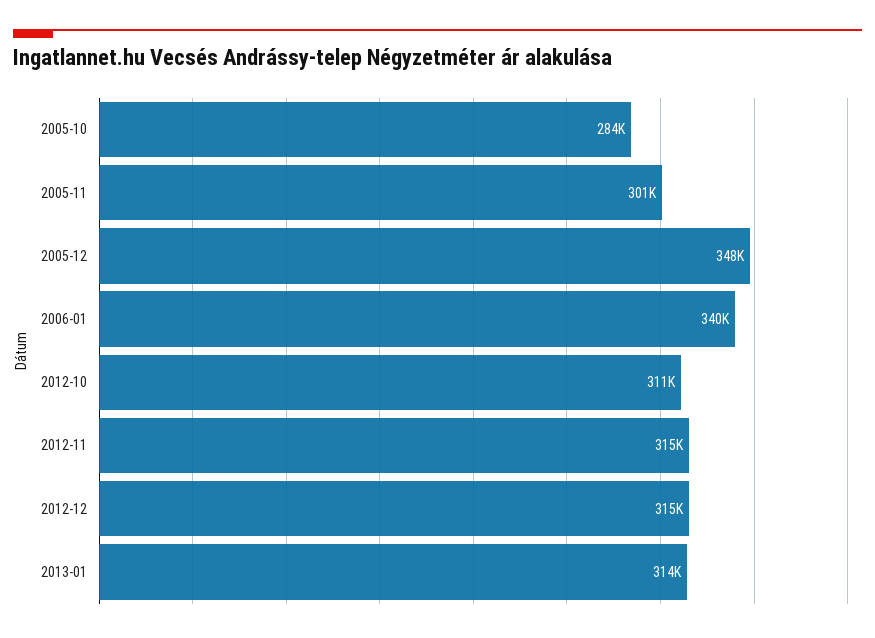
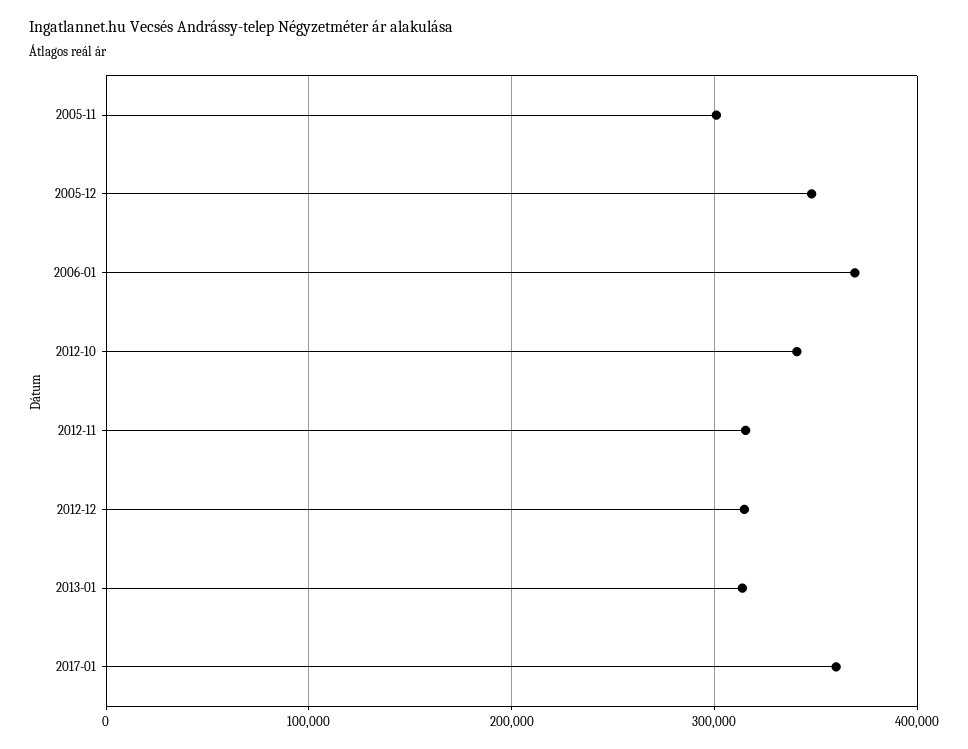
2005-10: 284000 -> none
2006-01: 340000 -> 370000
2012-10: 311000 -> 340000
2017-01: none -> 360000

